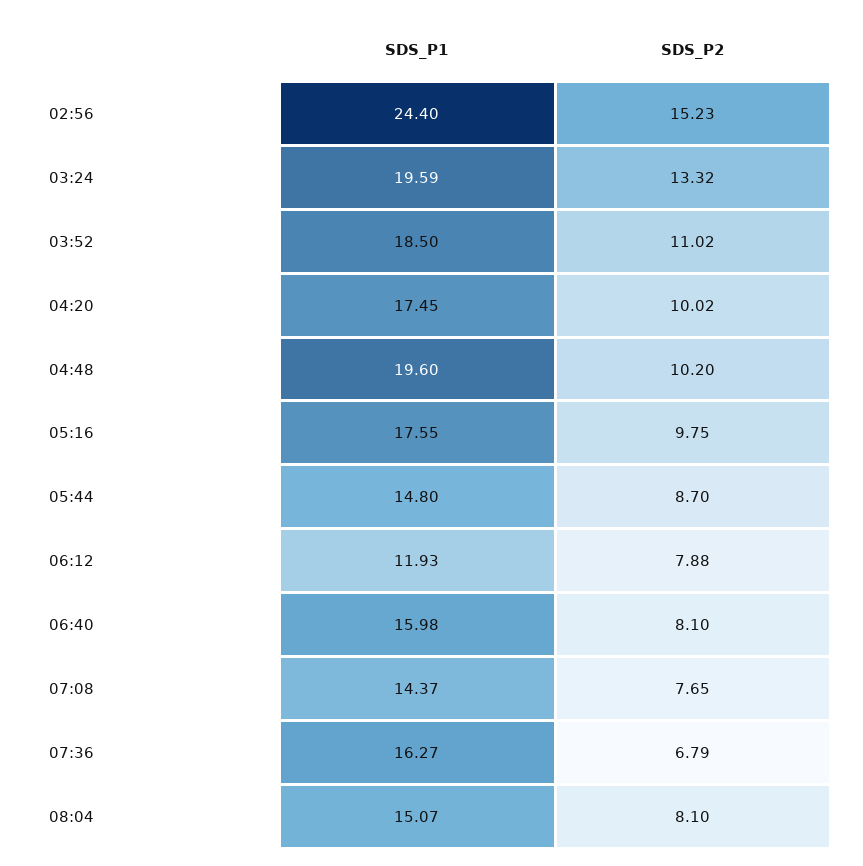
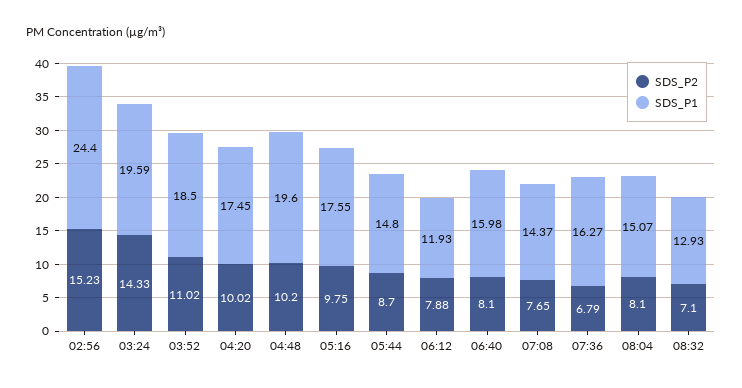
SDS_P2, 03:24: 13.32 -> 14.33
SDS_P2, 08:32: none -> 7.1
SDS_P1, 08:32: none -> 12.93

